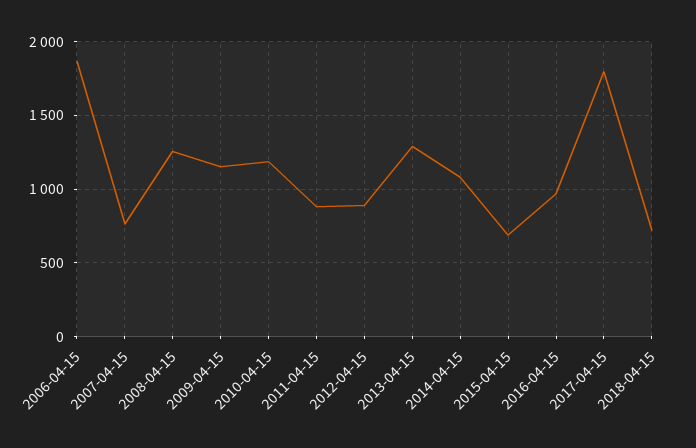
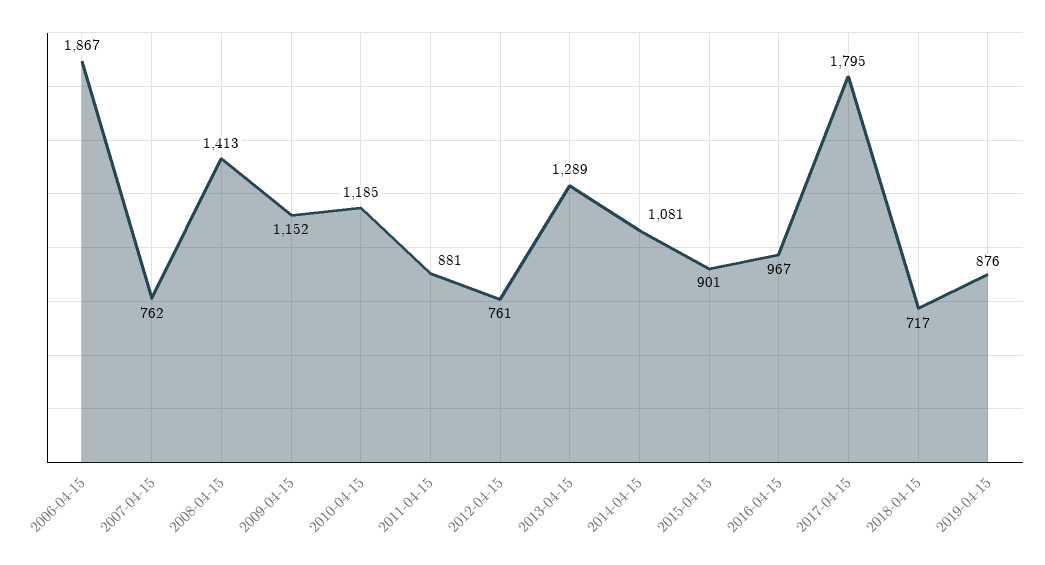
2008-04-15: 1250 -> 1413
2012-04-15: 900 -> 761
2015-04-15: 700 -> 901
2019-04-15: none -> 876

